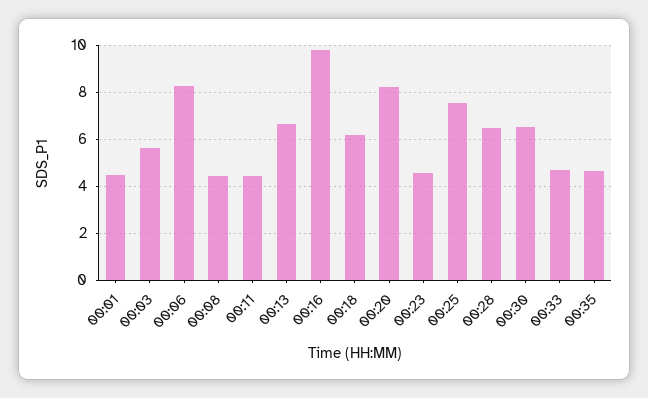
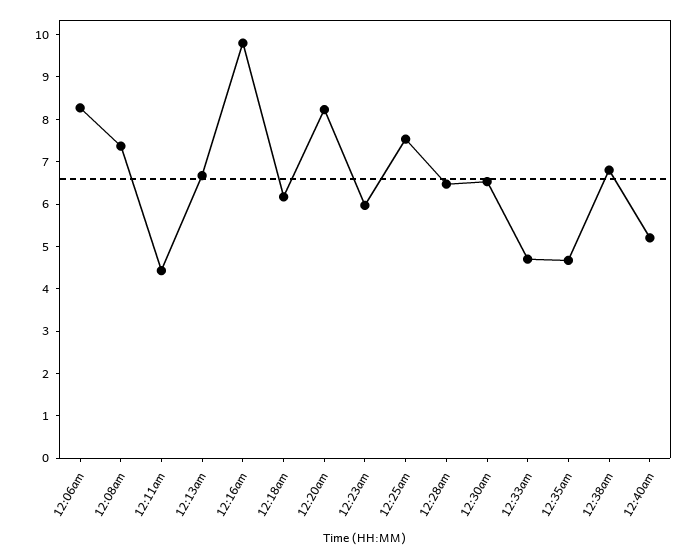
00:01: 4.5 -> none
00:03: 5.5 -> none
00:08: 4.5 -> 7.4
00:23: 4.5 -> 6
12:38am: none -> 6.8
12:40am: none -> 5.2

